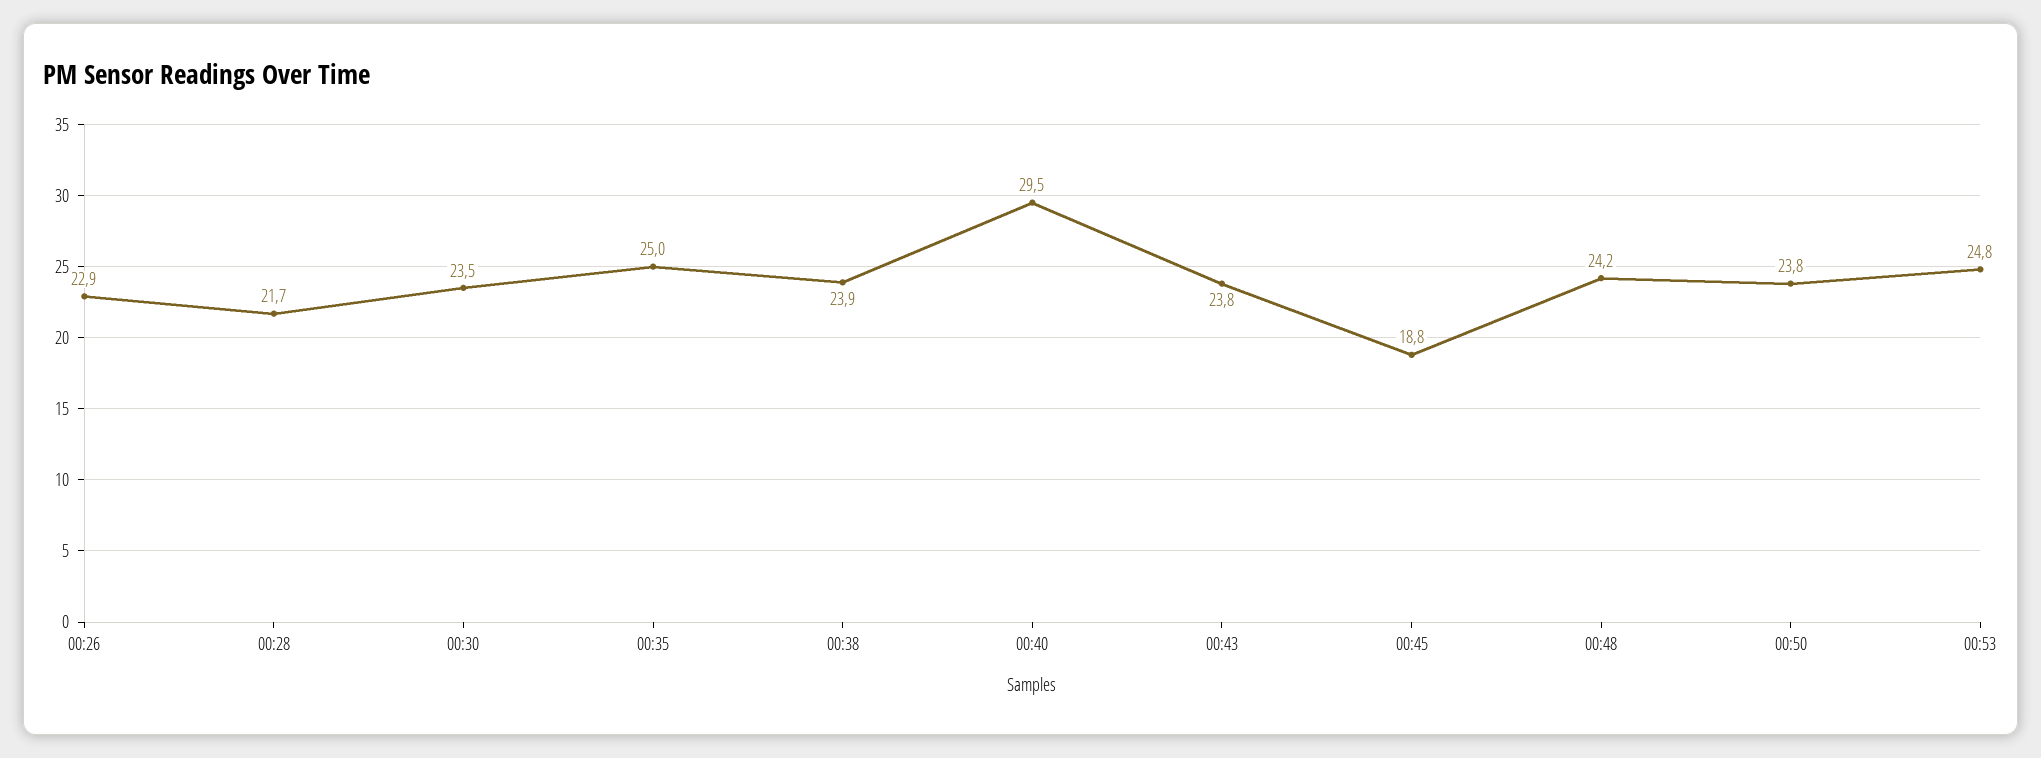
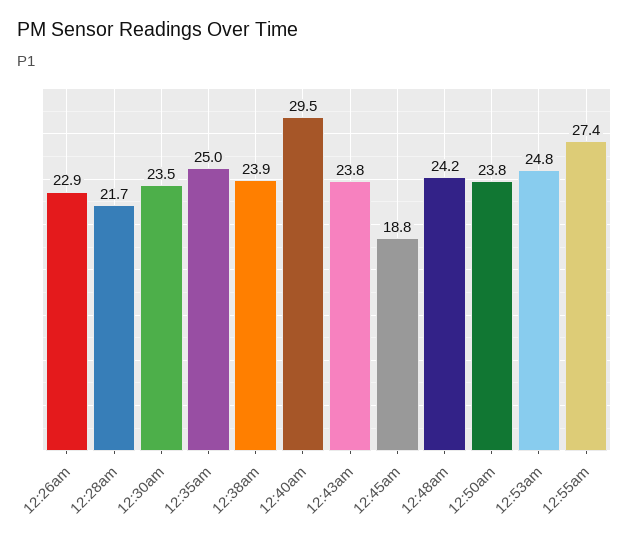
12:55am: none -> 27.4

